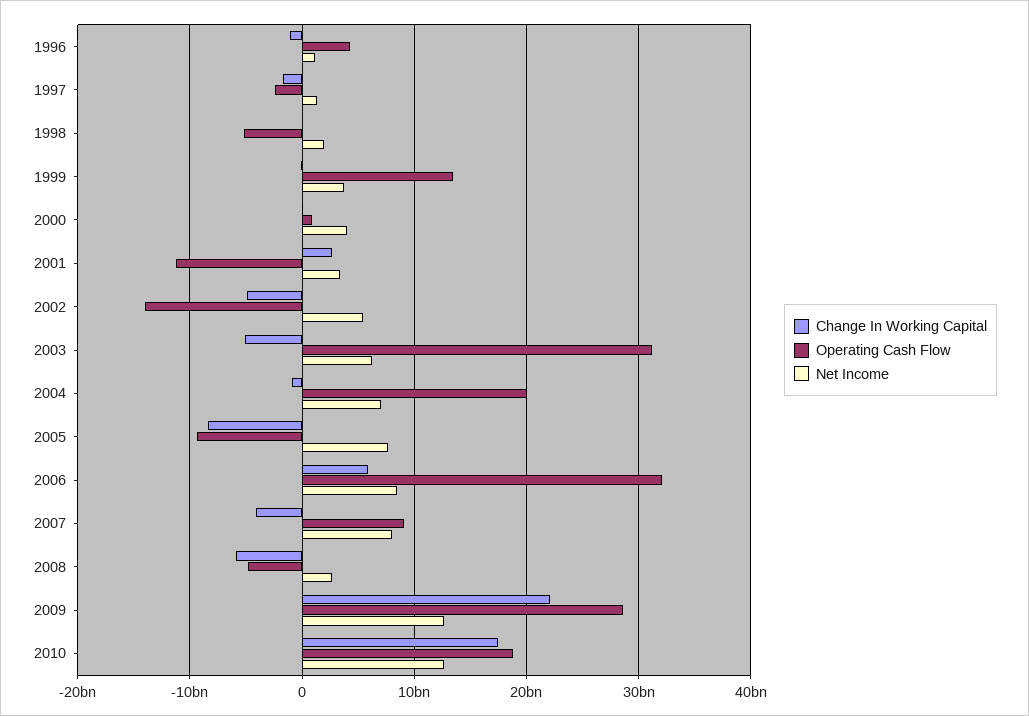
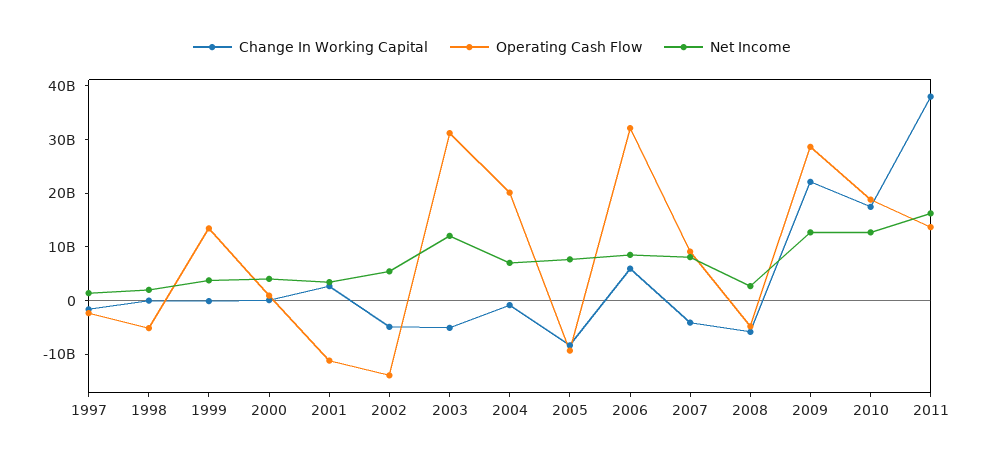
Change In Working Capital, 1996: -1000000000 -> none
Operating Cash Flow, 1996: 4000000000 -> none
Net Income, 1996: 1000000000 -> none
Net Income, 2003: 6000000000 -> 12000000000
Change In Working Capital, 2011: none -> 38000000000
Operating Cash Flow, 2011: none -> 14000000000
Net Income, 2011: none -> 16000000000

